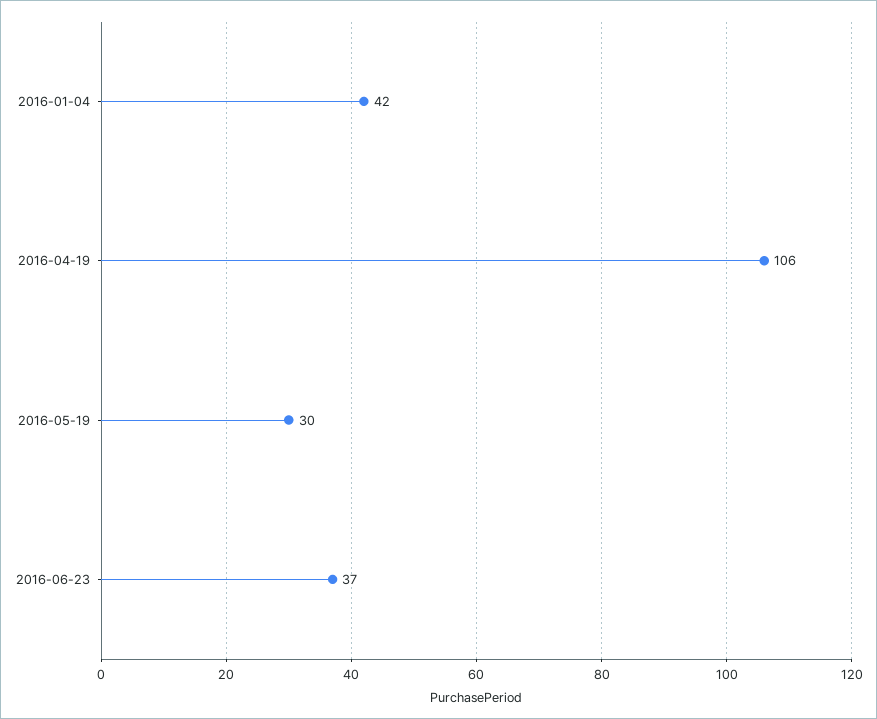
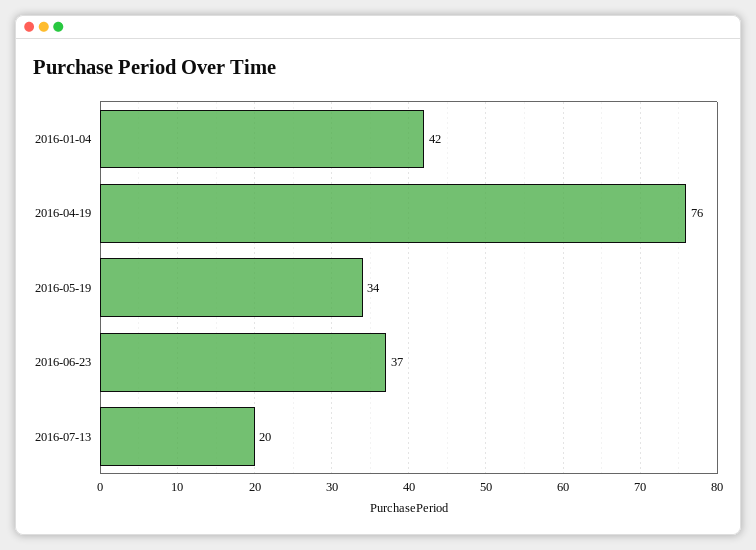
2016-04-19: 106 -> 76
2016-05-19: 30 -> 34
2016-07-13: none -> 20

